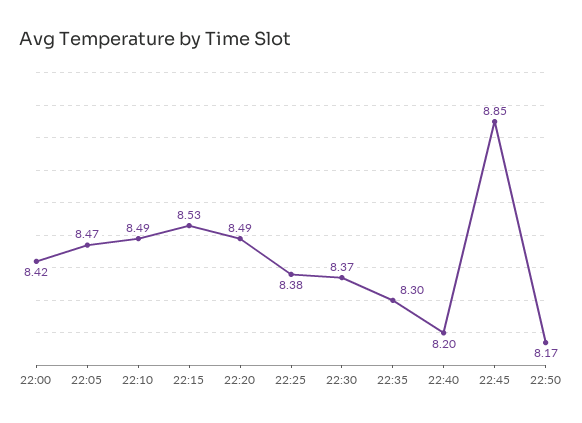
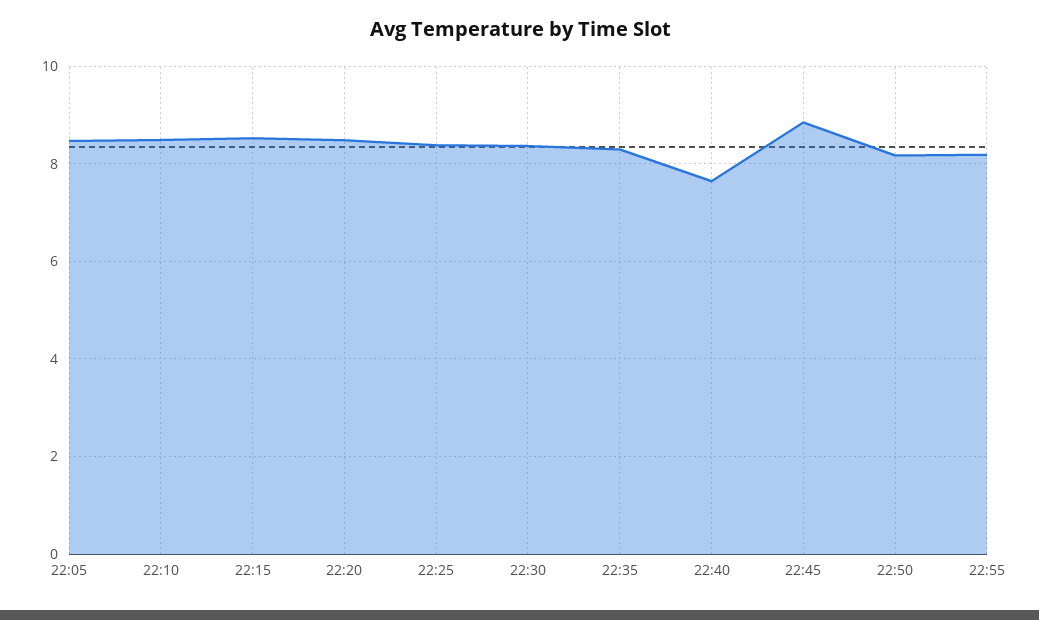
22:00: 8.42 -> none
22:40: 8.2 -> 7.6
22:55: none -> 8.2

